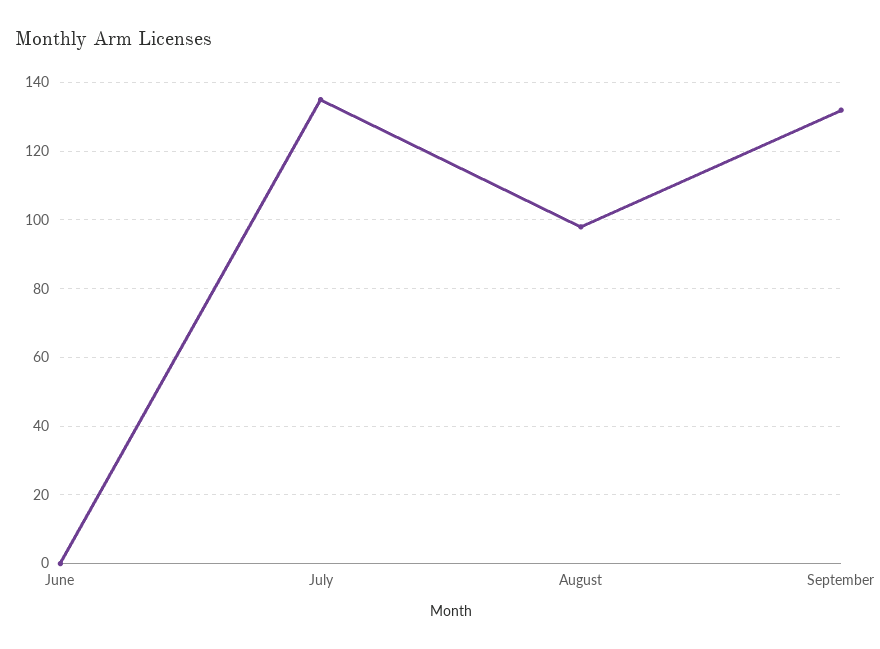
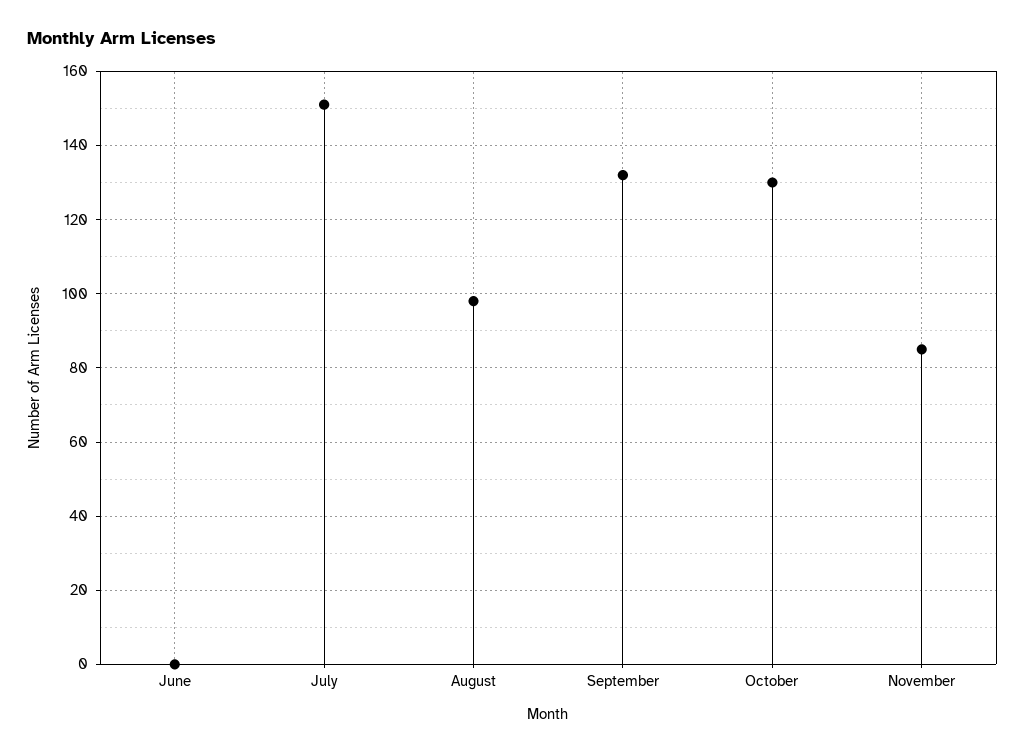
July: 135 -> 150
October: none -> 130
November: none -> 85

